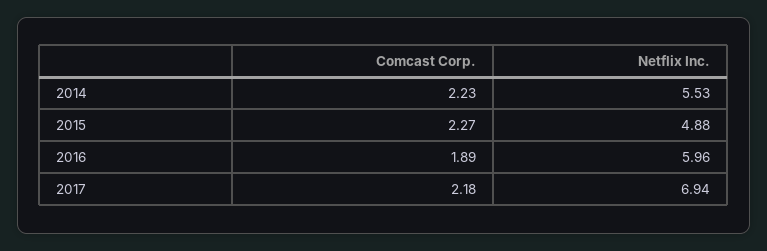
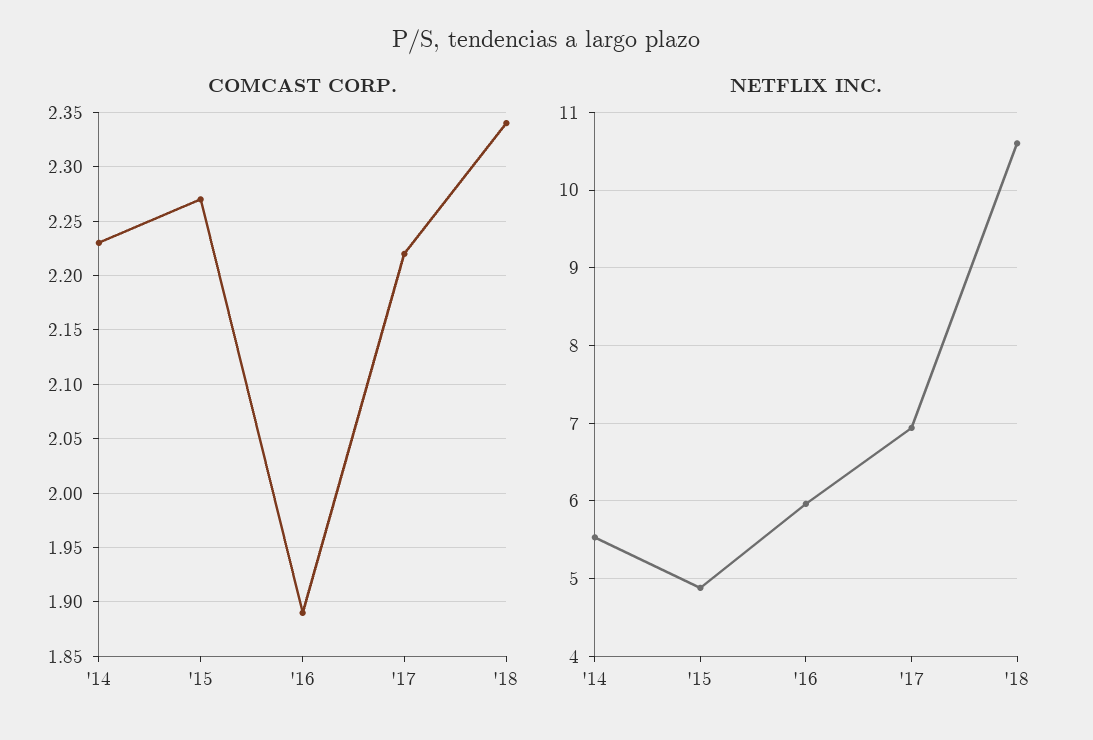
Comcast Corp., 2017: 2.18 -> 2.22
Comcast Corp., '18: none -> 2.34
Netflix Inc., '18: none -> 10.6

